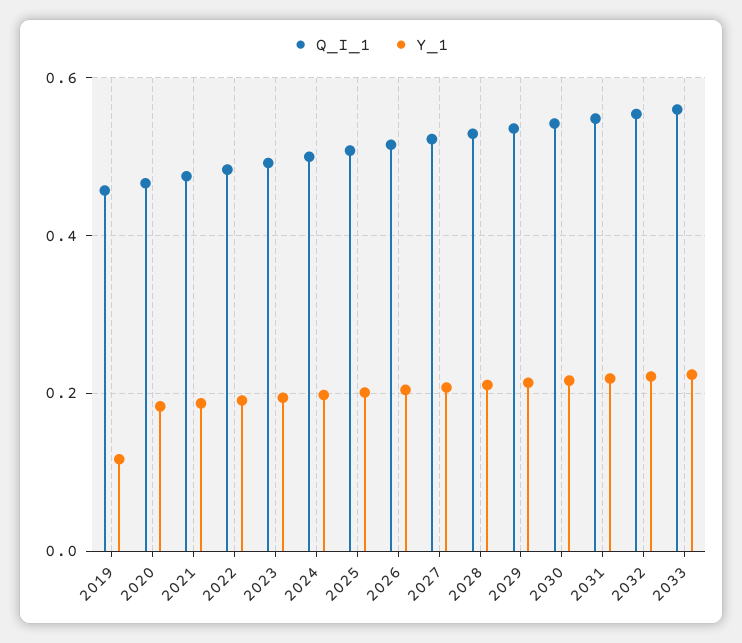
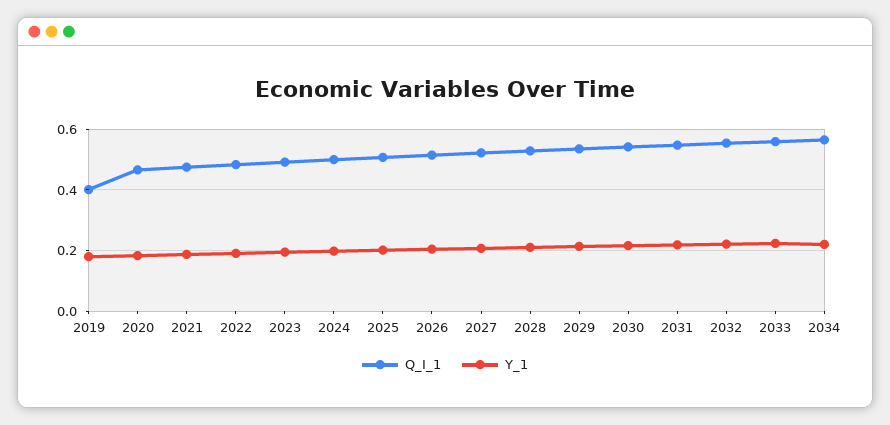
Q_I_1, 2019: 0.46 -> 0.4
Y_1, 2019: 0.12 -> 0.18
Q_I_1, 2034: none -> 0.56
Y_1, 2034: none -> 0.22

